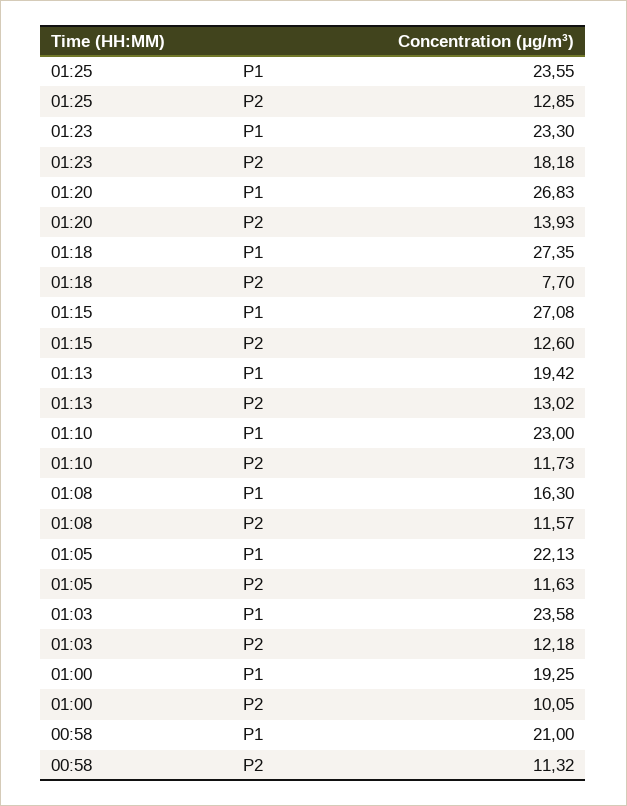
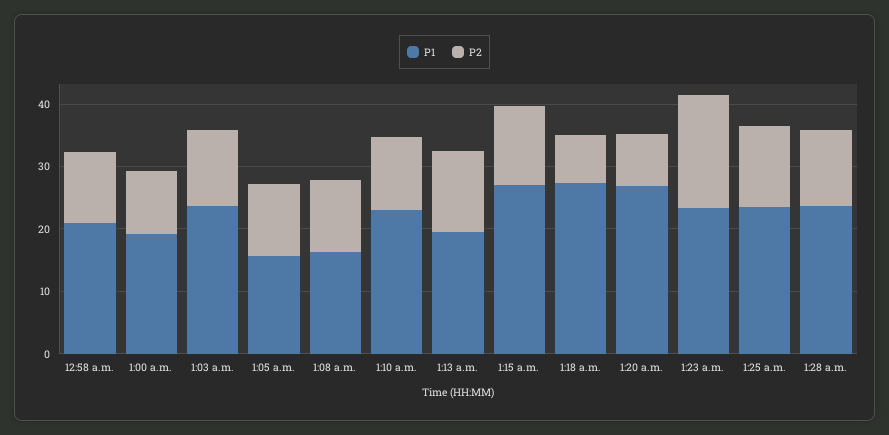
P2, 01:20: 13.93 -> 8
P1, 01:05: 22.13 -> 16
P1, 1:28 a.m.: none -> 24
P2, 1:28 a.m.: none -> 12

